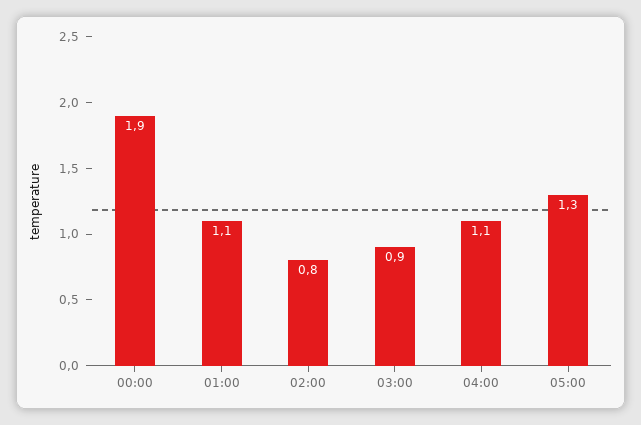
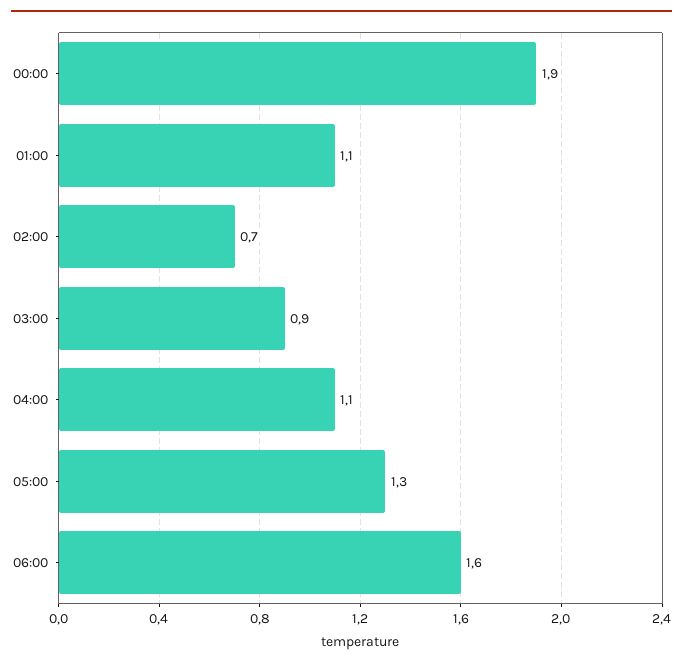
02:00: 0.8 -> 0.7
06:00: none -> 1.6

